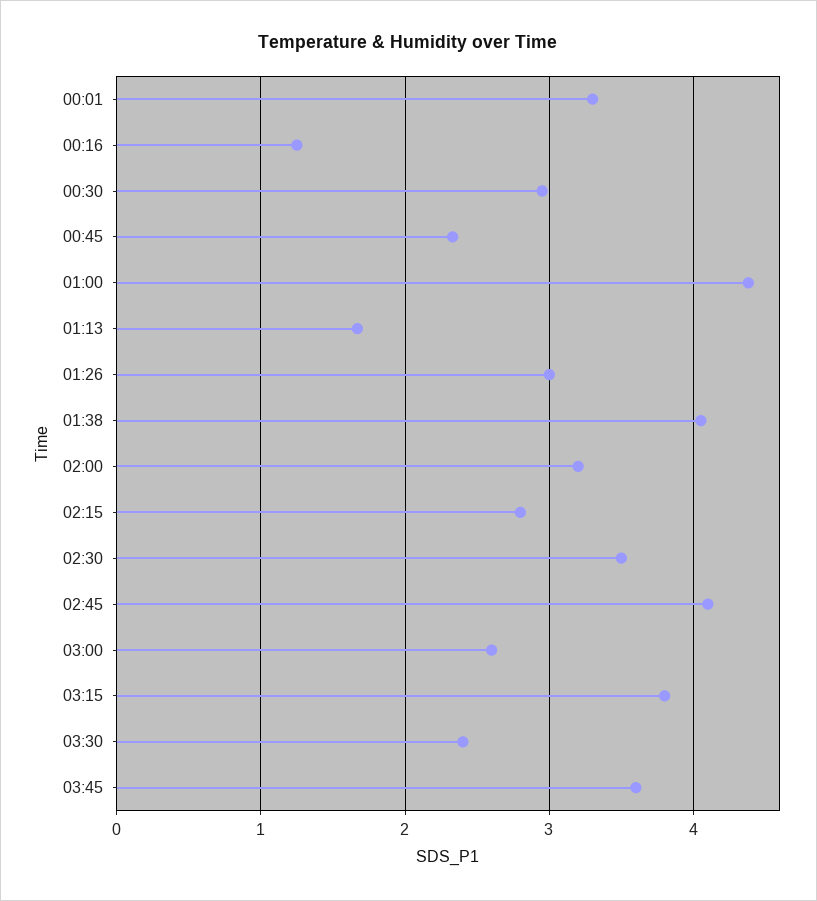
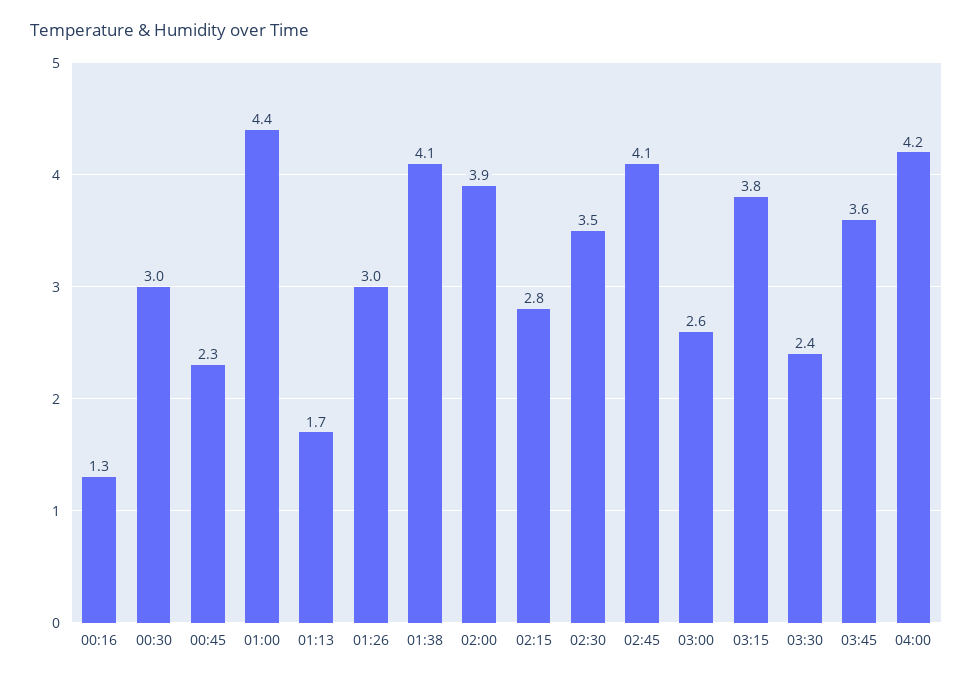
00:01: 3.3 -> none
02:00: 3.2 -> 3.9
04:00: none -> 4.2

